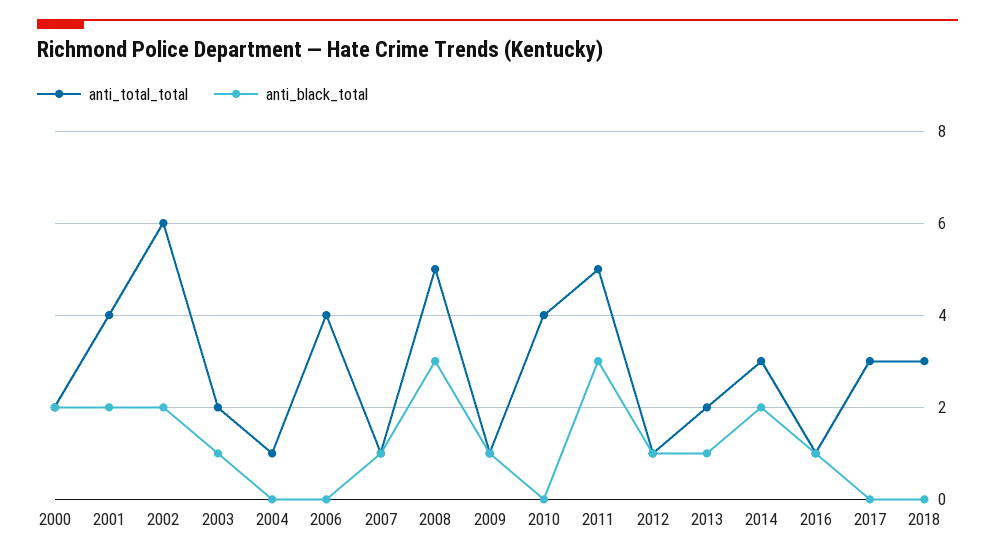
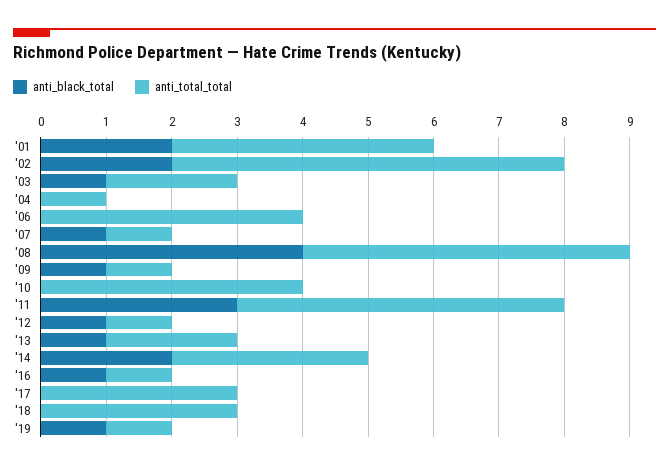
anti_total_total, 2000: 2 -> none
anti_black_total, 2000: 2 -> none
anti_black_total, 2008: 3 -> 4
anti_black_total, '19: none -> 1
anti_total_total, '19: none -> 1

